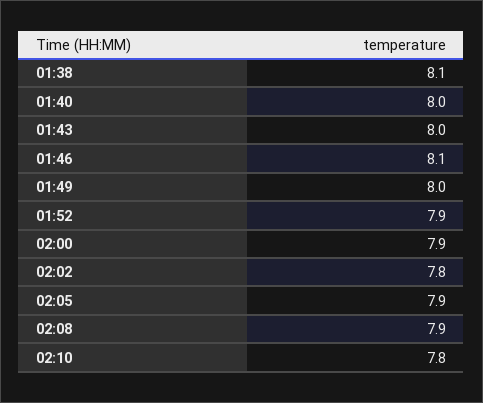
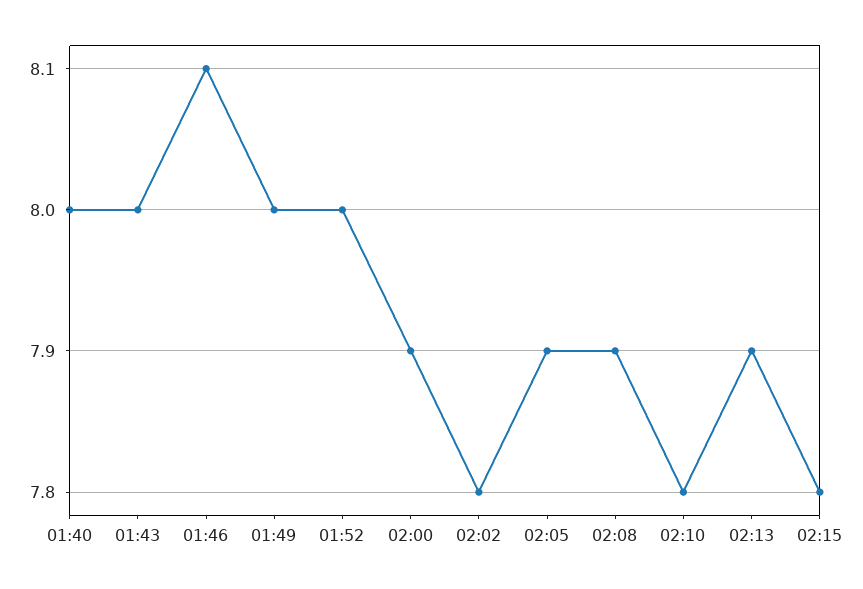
01:38: 8.1 -> none
01:52: 7.9 -> 8
02:13: none -> 7.9
02:15: none -> 7.8

